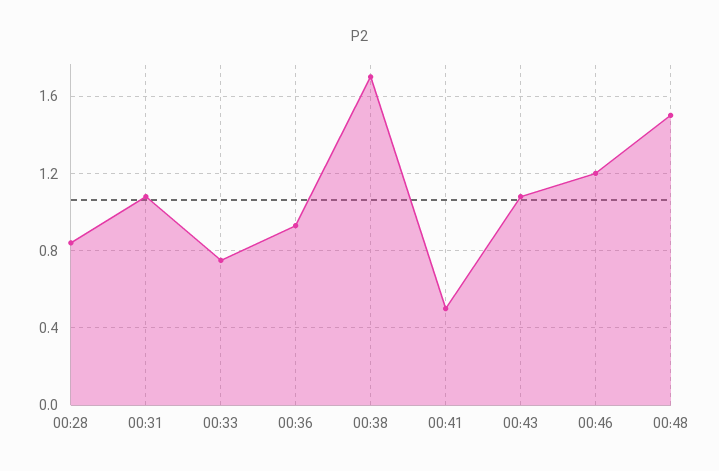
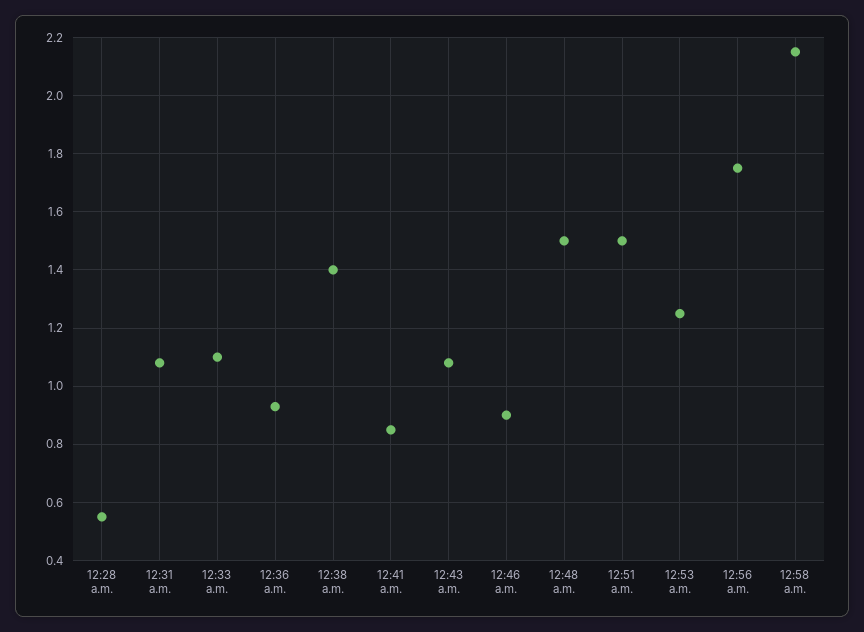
00:28: 0.85 -> 0.55
00:33: 0.75 -> 1.1
00:38: 1.7 -> 1.4
00:41: 0.5 -> 0.85
00:46: 1.2 -> 0.9
12:51 a.m.: none -> 1.5
12:53 a.m.: none -> 1.25
12:56 a.m.: none -> 1.75
12:58 a.m.: none -> 2.15

